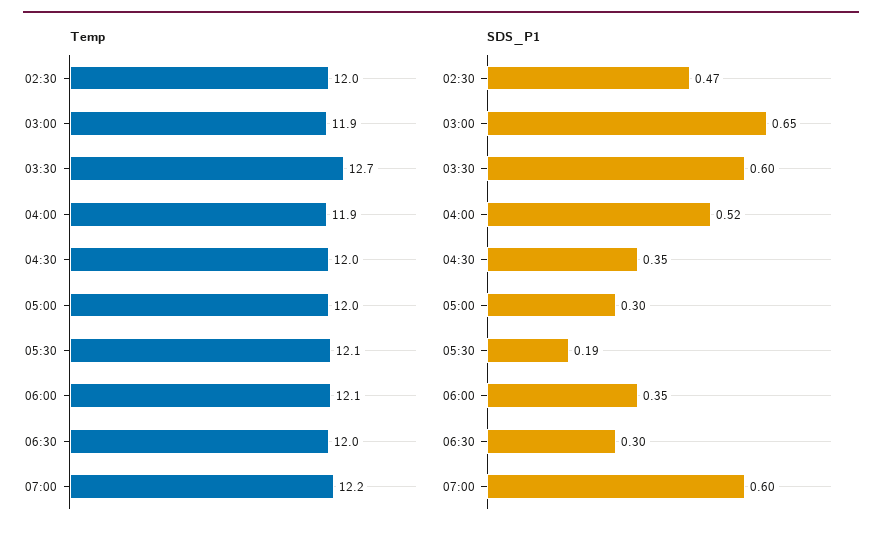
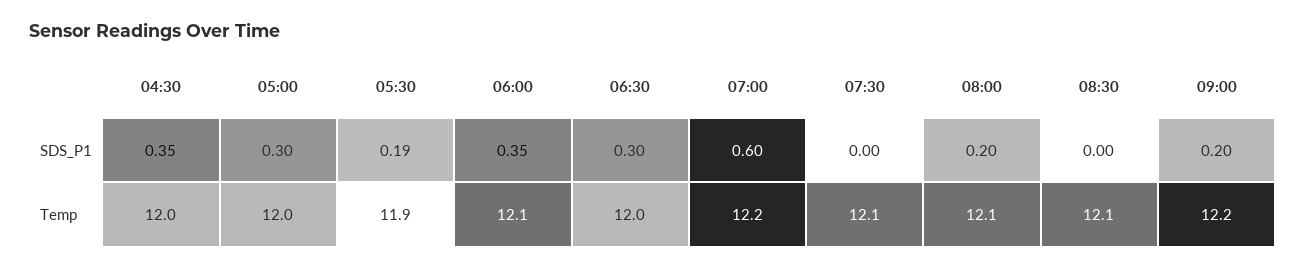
Temp, 02:30: 12 -> none
Temp, 03:00: 11.9 -> none
Temp, 03:30: 12.7 -> none
Temp, 04:00: 11.9 -> none
Temp, 05:30: 12.1 -> 11.9
SDS_P1, 02:30: 0.47 -> none
SDS_P1, 03:00: 0.65 -> none
SDS_P1, 03:30: 0.6 -> none
SDS_P1, 04:00: 0.52 -> none
SDS_P1, 07:30: none -> 0
SDS_P1, 08:00: none -> 0.2
SDS_P1, 08:30: none -> 0
SDS_P1, 09:00: none -> 0.2
Temp, 07:30: none -> 12.1
Temp, 08:00: none -> 12.1
Temp, 08:30: none -> 12.1
Temp, 09:00: none -> 12.2

